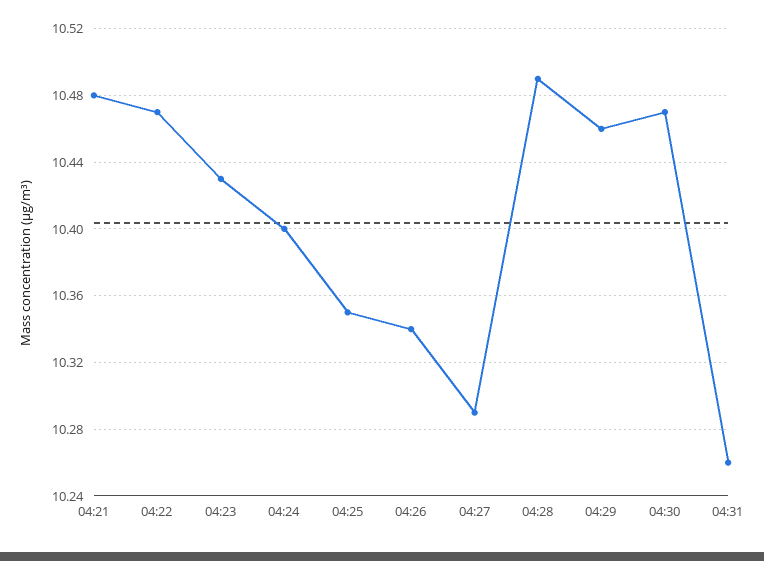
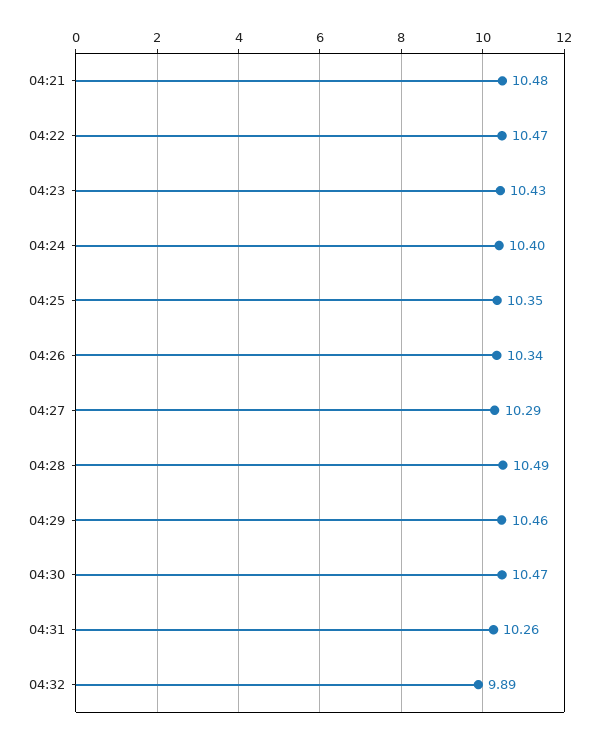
04:32: none -> 9.89

